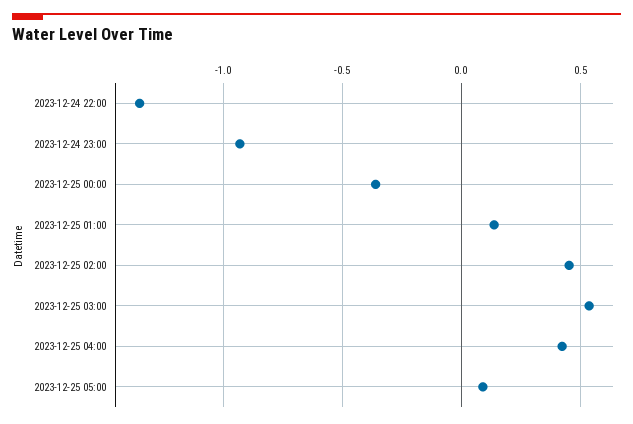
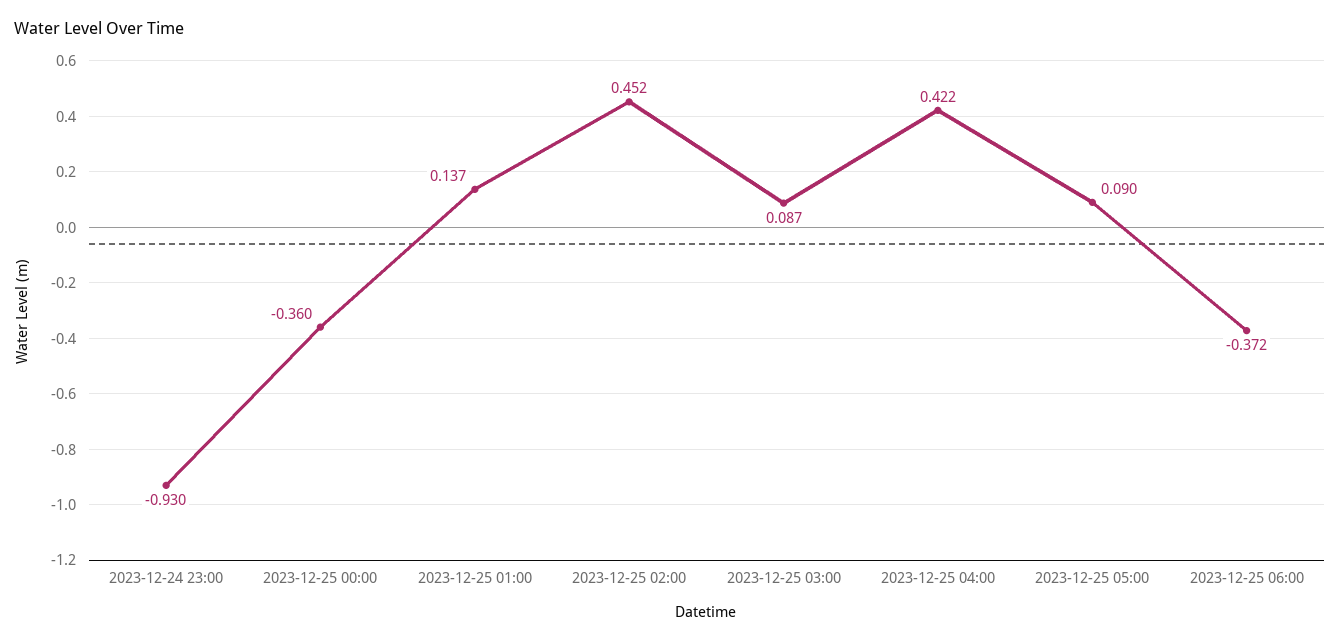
2023-12-24 22:00: -1.35 -> none
2023-12-25 03:00: 0.55 -> 0.087
2023-12-25 06:00: none -> -0.372

